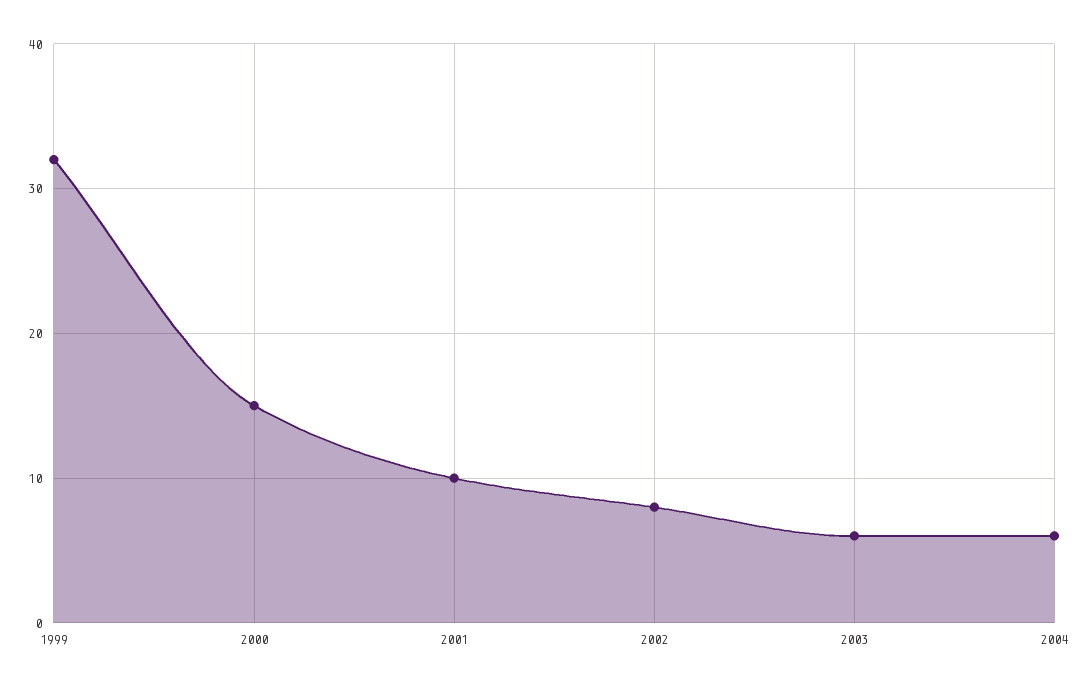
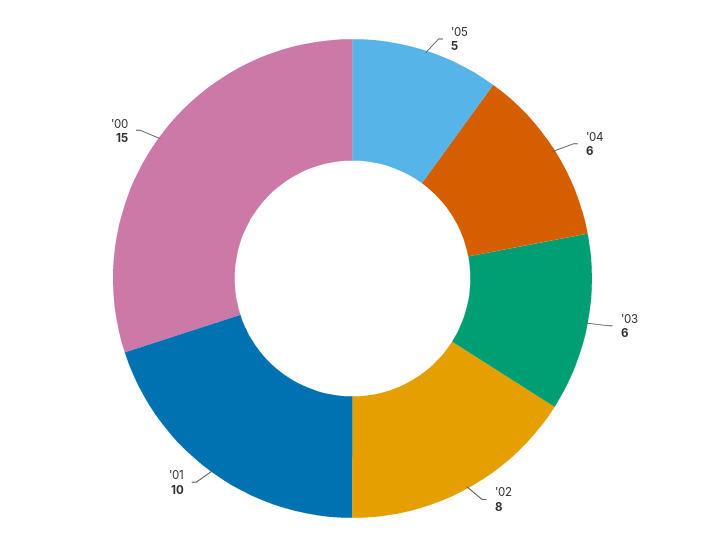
1999: 32 -> none
'05: none -> 5

